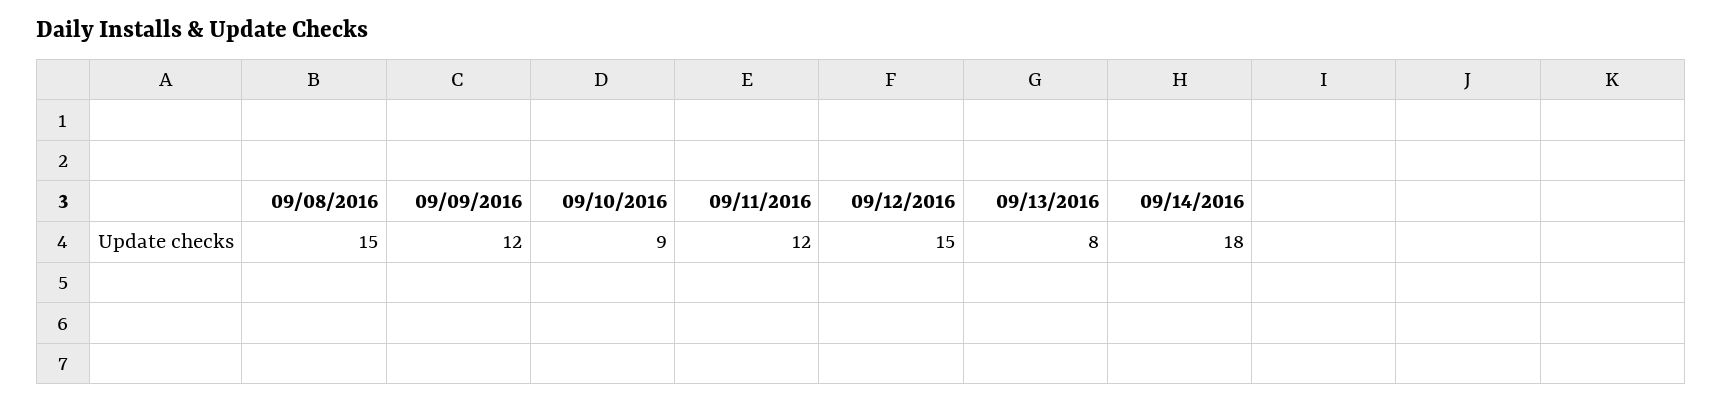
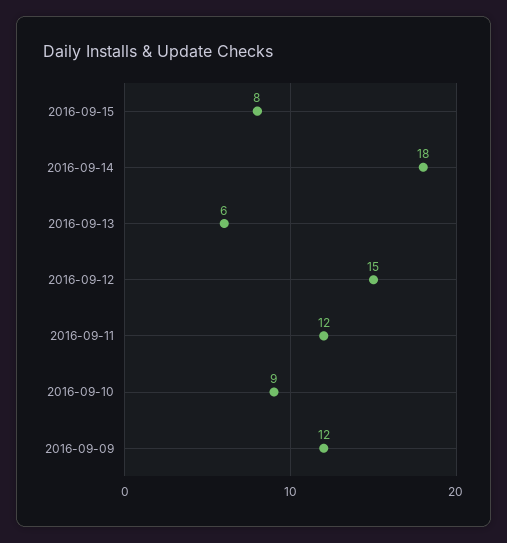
09/08/2016: 15 -> none
09/13/2016: 8 -> 6
2016-09-15: none -> 8

